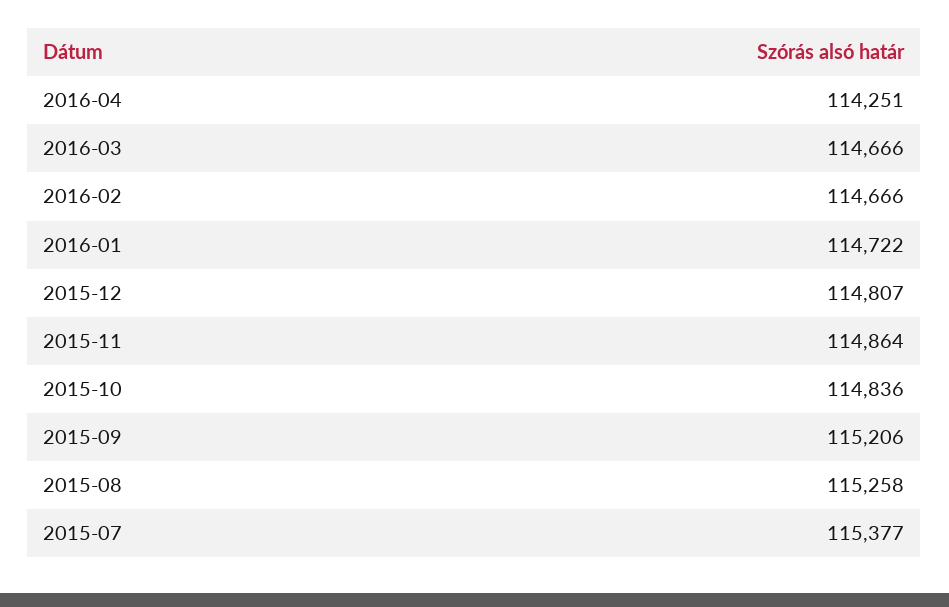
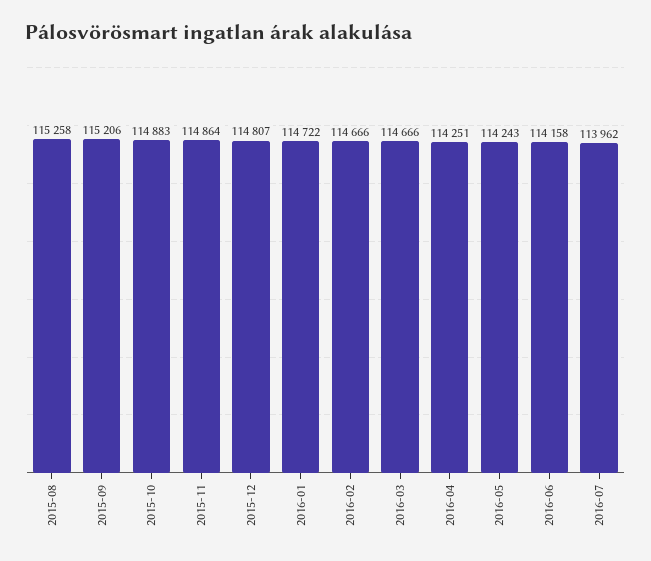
2015-10: 114836 -> 114883
2015-07: 115377 -> none
2016-05: none -> 114243
2016-06: none -> 114158
2016-07: none -> 113962

